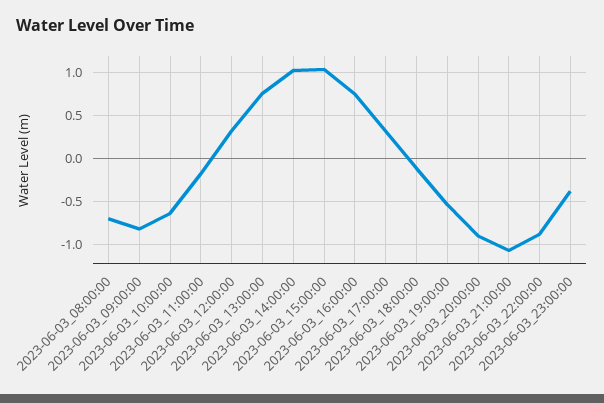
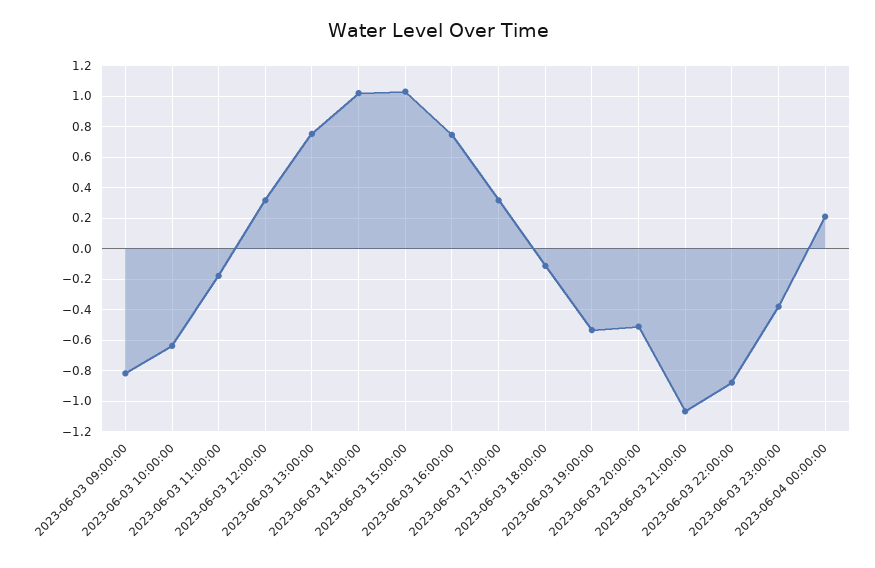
2023-06-03_08:00:00: -0.7 -> none
2023-06-03_20:00:00: -0.9 -> -0.5
2023-06-04 00:00:00: none -> 0.2

